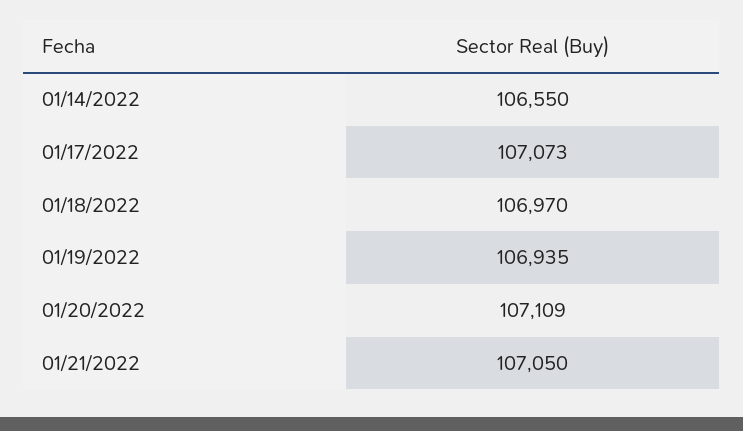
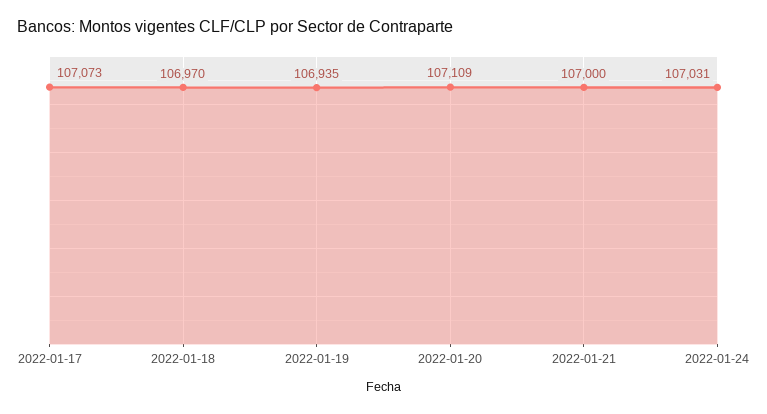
01/14/2022: 106550 -> none
01/21/2022: 107050 -> 107000
2022-01-24: none -> 107031

